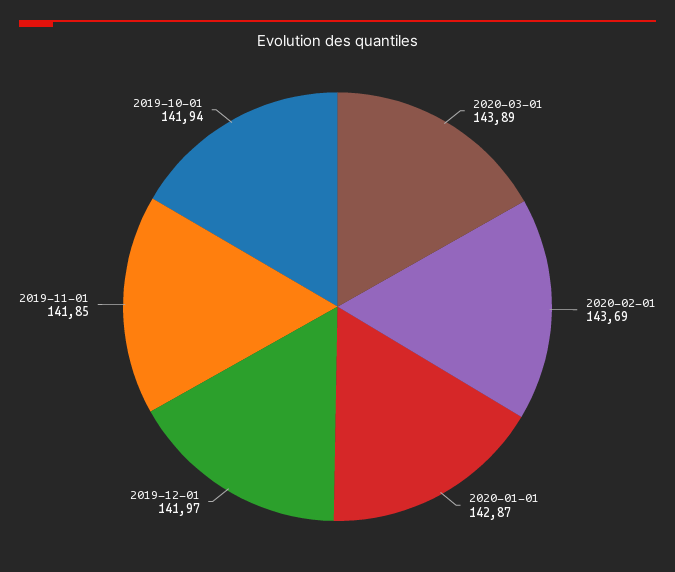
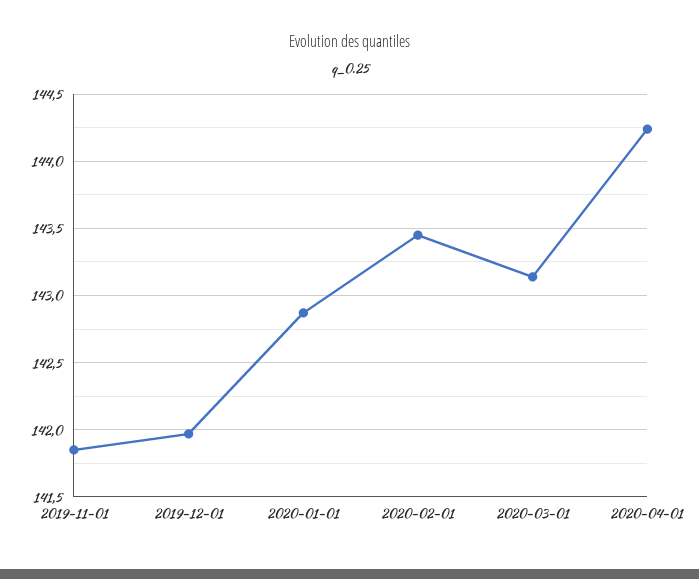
2020-03-01: 143.89 -> 143.15
2020-02-01: 143.69 -> 143.45
2019-10-01: 141.94 -> none
2020-04-01: none -> 144.25

